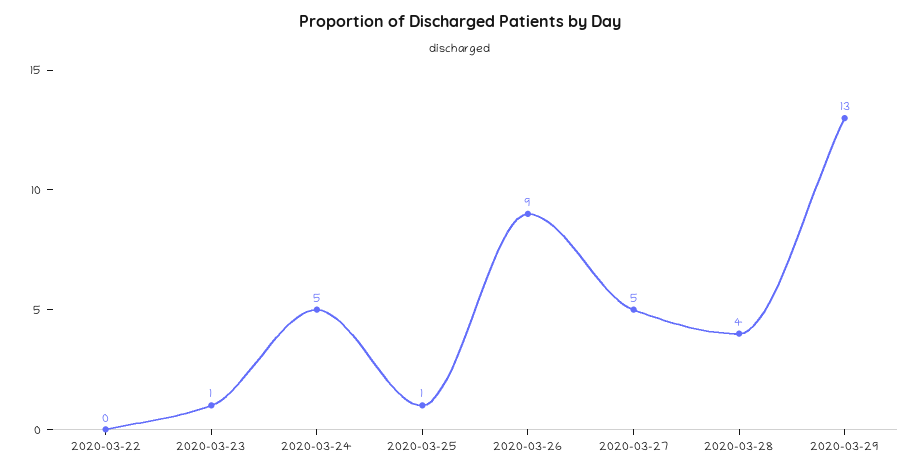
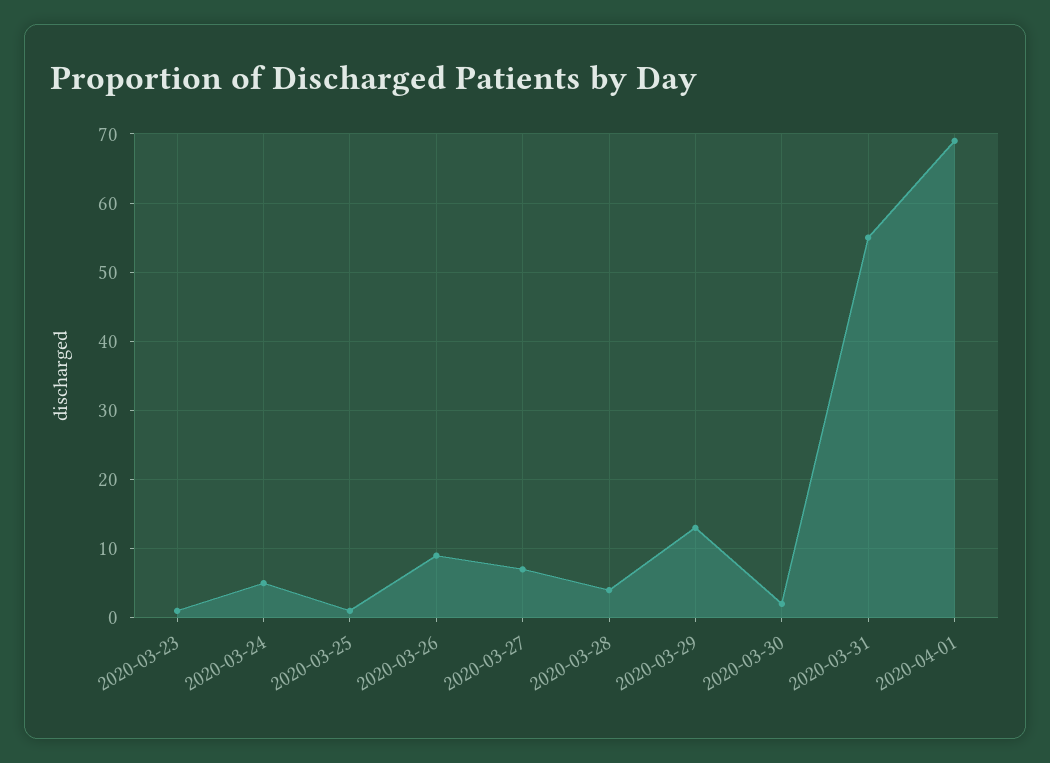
2020-03-22: 0 -> none
2020-03-27: 5 -> 7
2020-03-30: none -> 2
2020-03-31: none -> 55
2020-04-01: none -> 69

